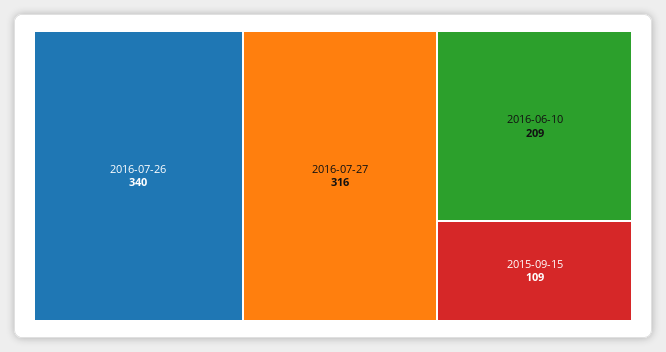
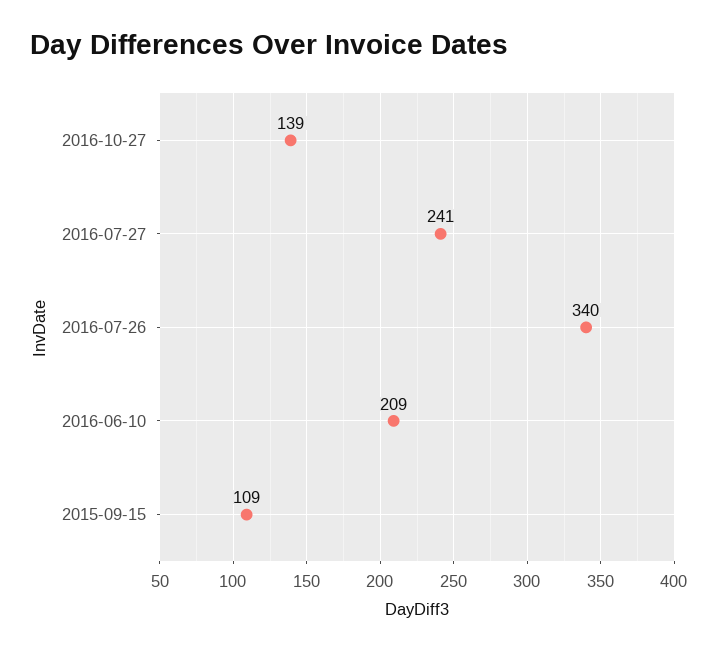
2016-07-27: 316 -> 241
2016-10-27: none -> 139

